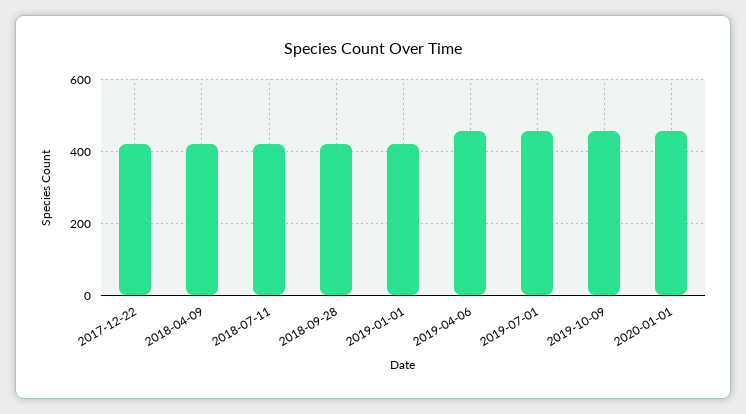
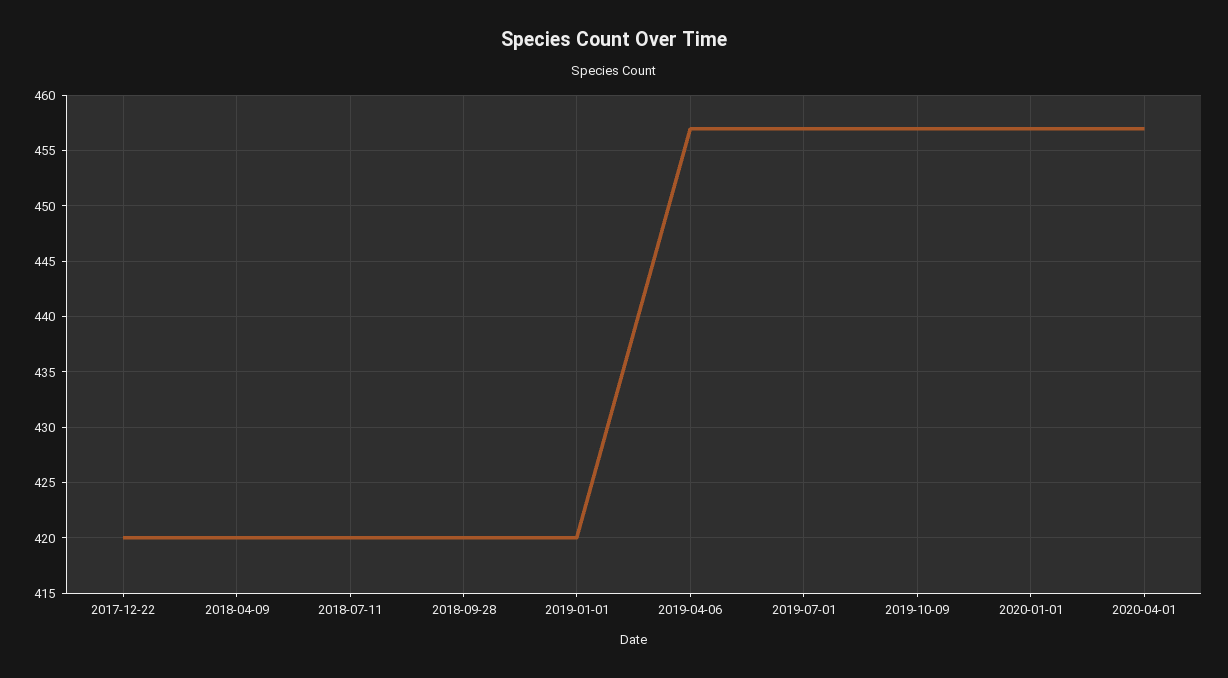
2020-04-01: none -> 457

